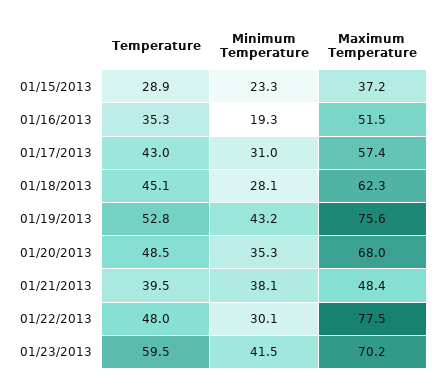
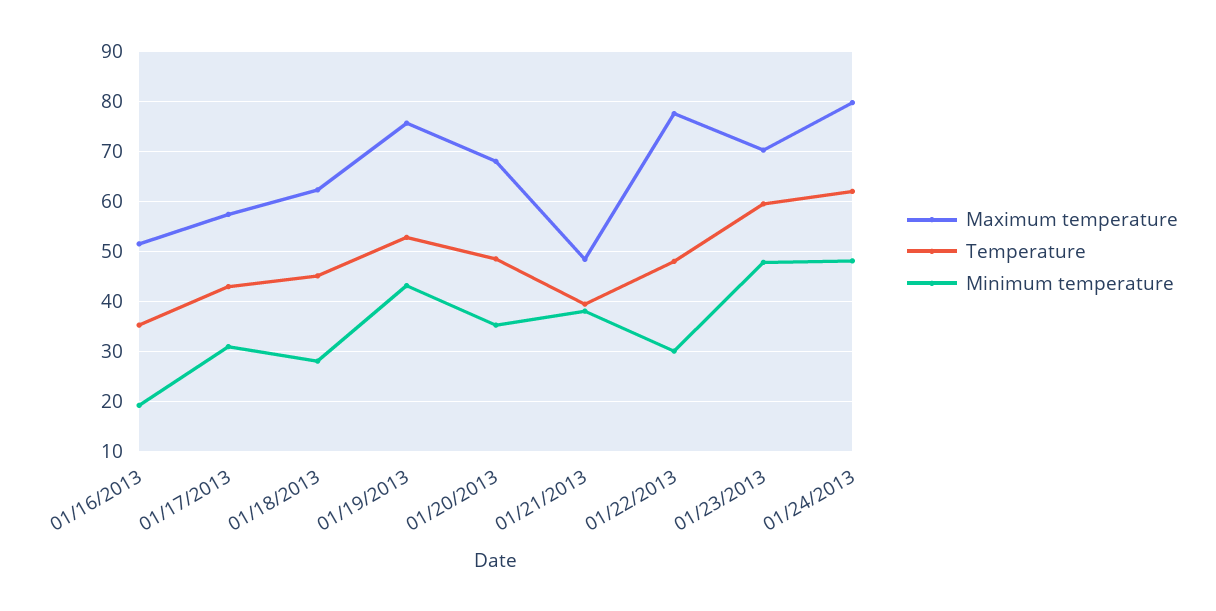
Temperature, 01/15/2013: 28.9 -> none
Minimum Temperature, 01/15/2013: 23.3 -> none
Maximum Temperature, 01/15/2013: 37.2 -> none
Minimum Temperature, 01/23/2013: 41.5 -> 48
Maximum Temperature, 01/24/2013: none -> 80
Temperature, 01/24/2013: none -> 62
Minimum Temperature, 01/24/2013: none -> 48

